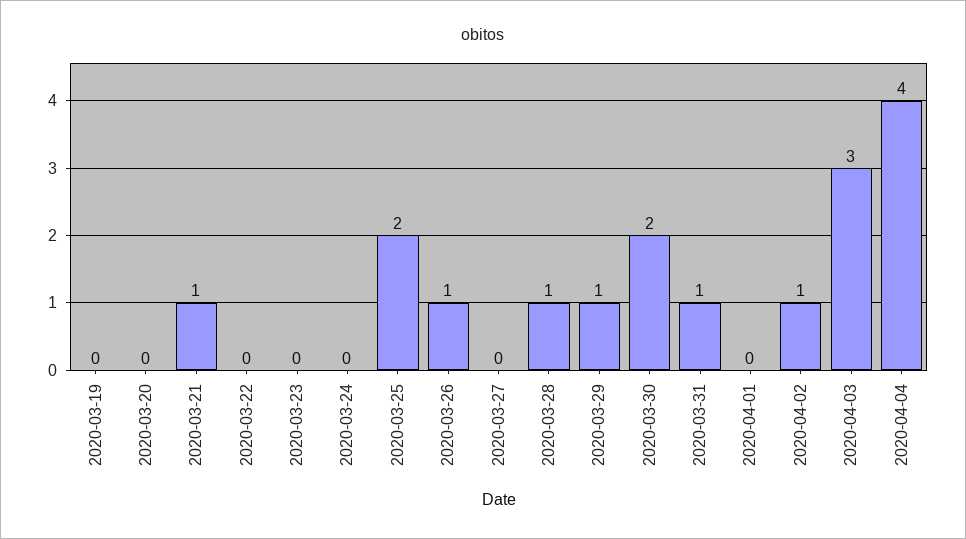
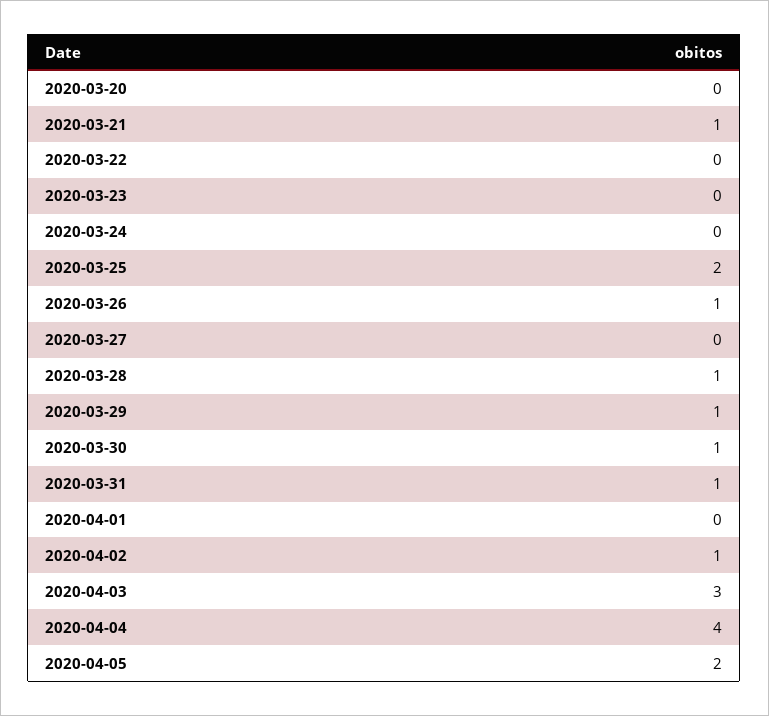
2020-03-19: 0 -> none
2020-03-30: 2 -> 1
2020-04-05: none -> 2

